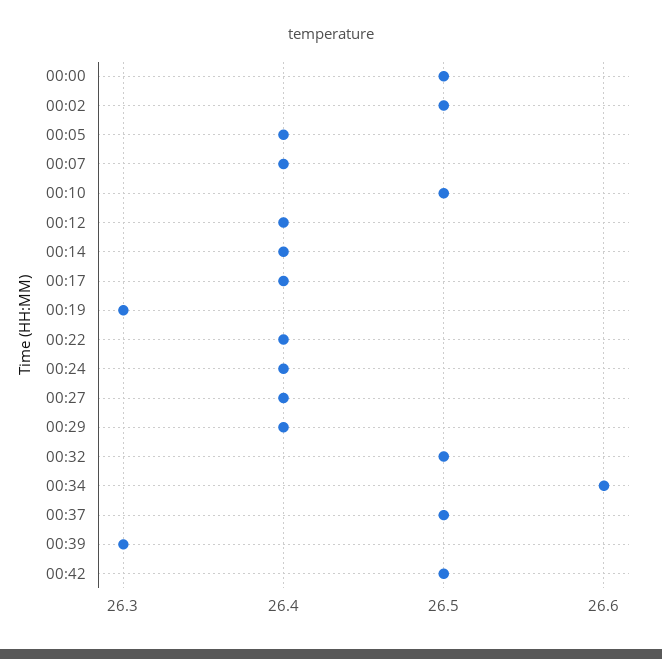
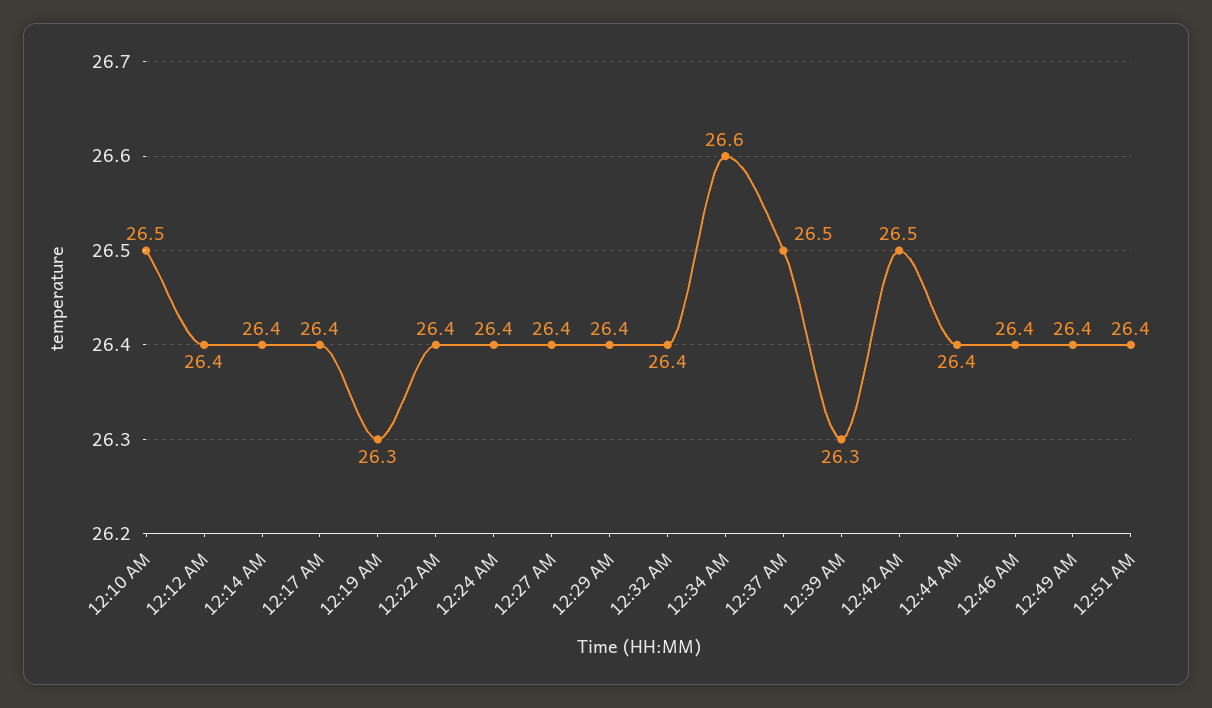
00:00: 26.5 -> none
00:02: 26.5 -> none
00:05: 26.4 -> none
00:07: 26.4 -> none
00:32: 26.5 -> 26.4
12:44 AM: none -> 26.4
12:46 AM: none -> 26.4
12:49 AM: none -> 26.4
12:51 AM: none -> 26.4

